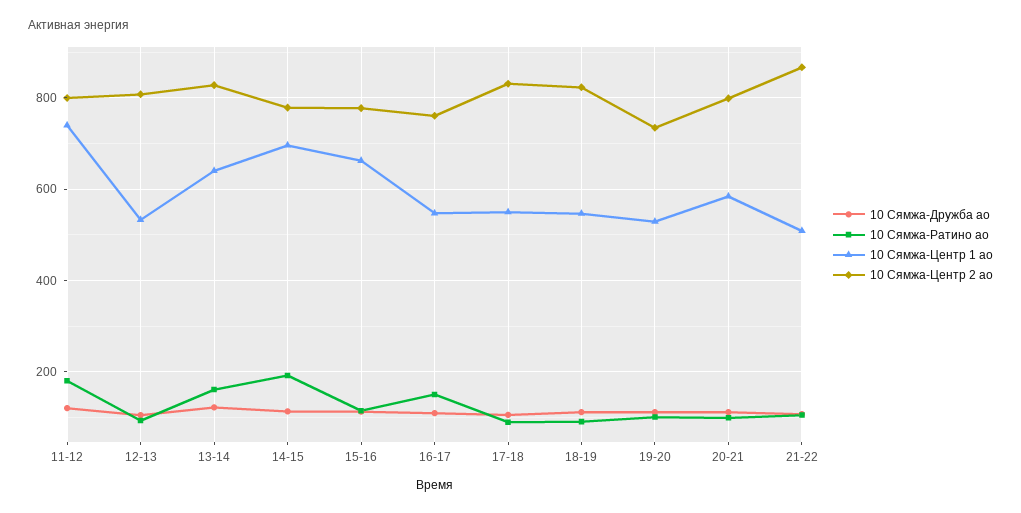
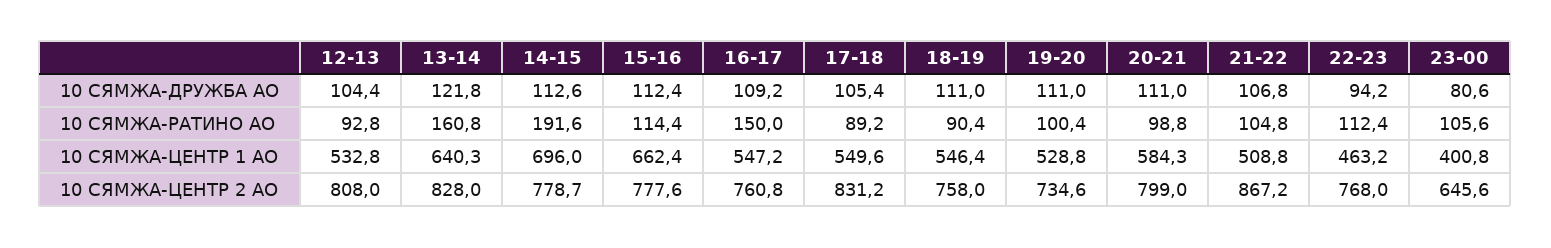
10 Сямжа-Дружба ао, 11-12: 120 -> none
10 Сямжа-Ратино ао, 11-12: 180 -> none
10 Сямжа-Центр 1 ао, 11-12: 740 -> none
10 Сямжа-Центр 2 ао, 11-12: 800 -> none
10 Сямжа-Центр 2 ао, 18-19: 820 -> 758
10 Сямжа-Дружба ао, 22-23: none -> 94.2
10 Сямжа-Дружба ао, 23-00: none -> 80.6
10 Сямжа-Ратино ао, 22-23: none -> 112.4
10 Сямжа-Ратино ао, 23-00: none -> 105.6
10 Сямжа-Центр 1 ао, 22-23: none -> 463.2
10 Сямжа-Центр 1 ао, 23-00: none -> 400.8
10 Сямжа-Центр 2 ао, 22-23: none -> 768
10 Сямжа-Центр 2 ао, 23-00: none -> 645.6

